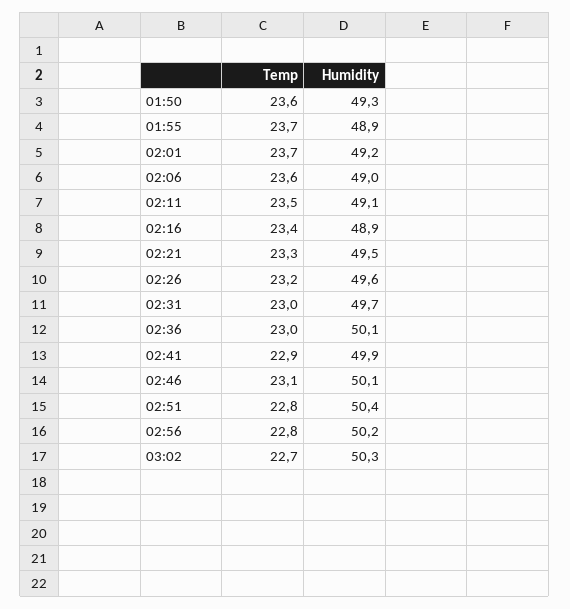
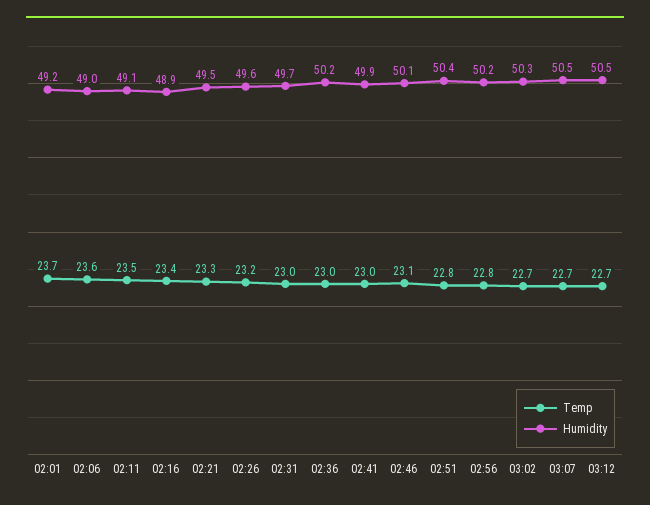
Temp, 01:50: 23.6 -> none
Humidity, 01:50: 49.3 -> none
Temp, 01:55: 23.7 -> none
Humidity, 01:55: 48.9 -> none
Humidity, 02:36: 50.1 -> 50.2
Temp, 02:41: 22.9 -> 23
Temp, 03:07: none -> 22.7
Humidity, 03:07: none -> 50.5
Temp, 03:12: none -> 22.7
Humidity, 03:12: none -> 50.5

